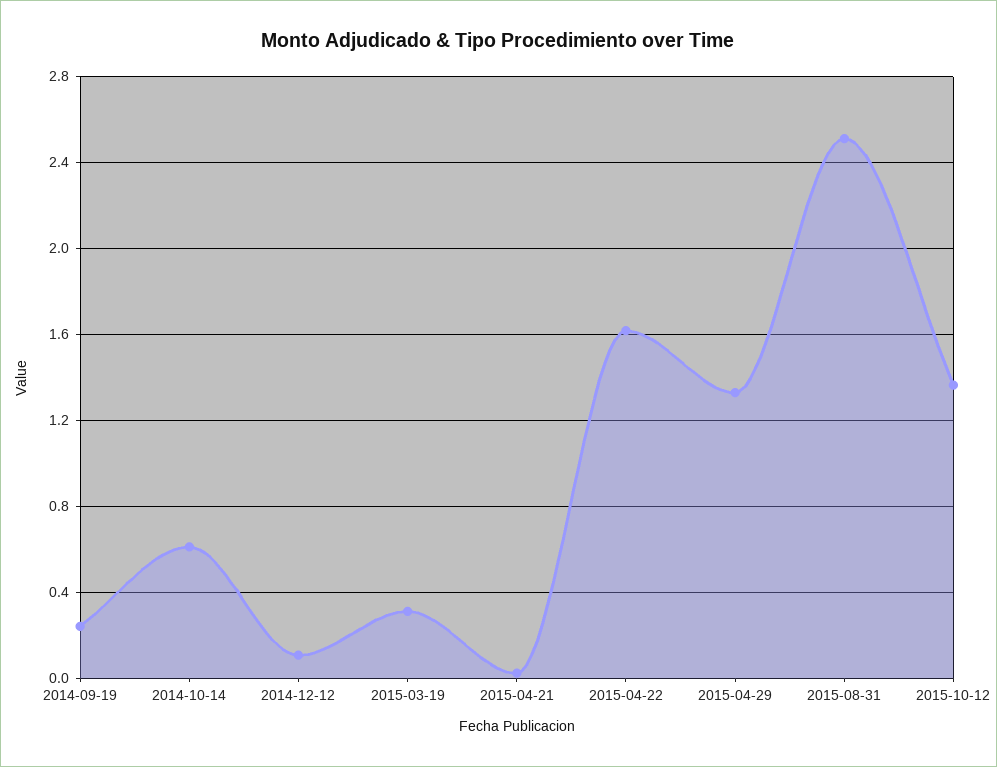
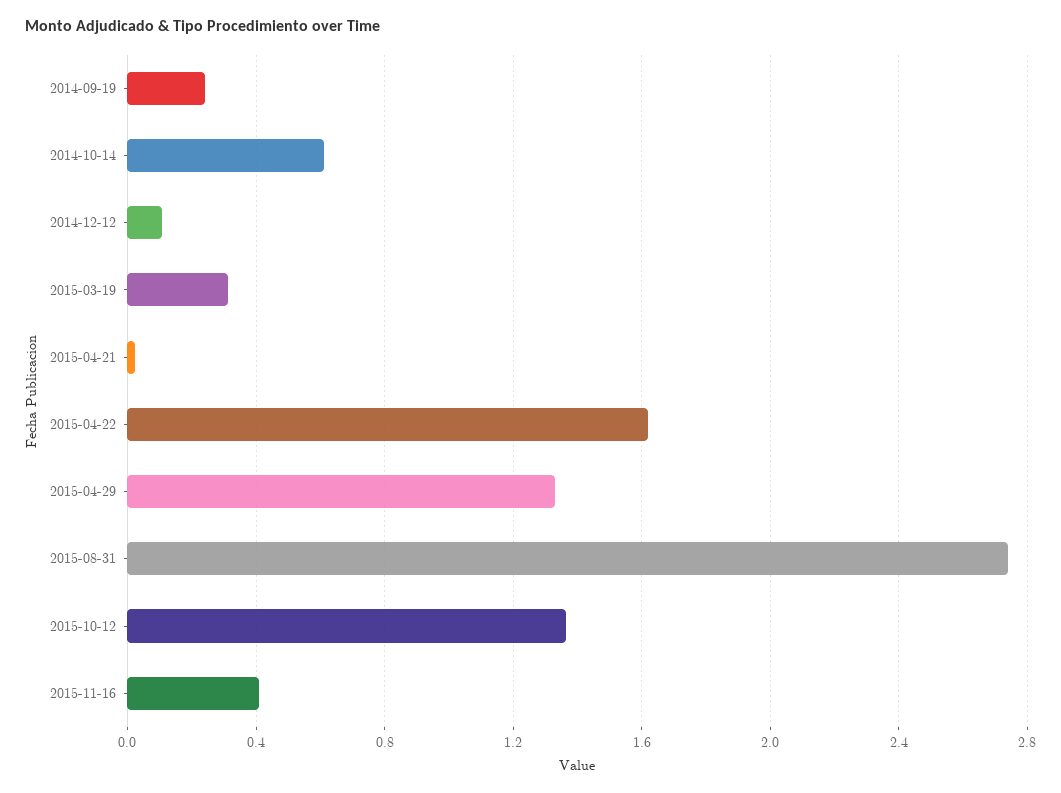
2015-08-31: 2.5 -> 2.75
2015-11-16: none -> 0.4

